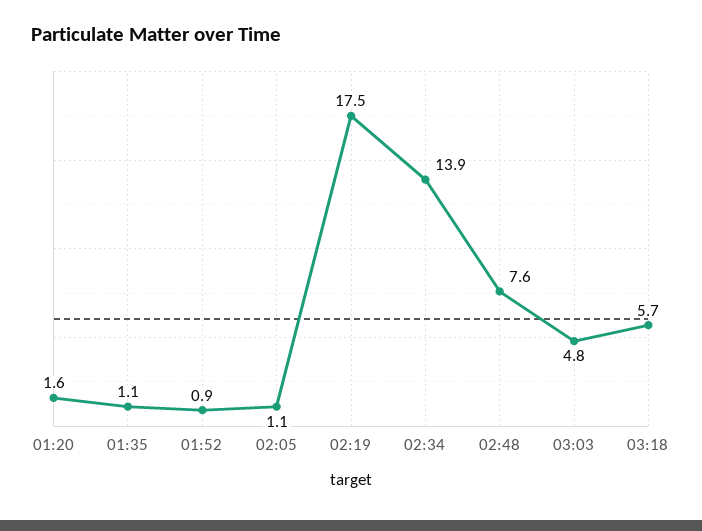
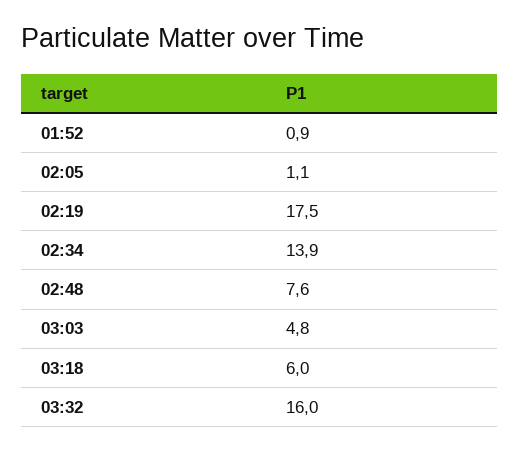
01:20: 1.6 -> none
01:35: 1.1 -> none
03:18: 5.7 -> 6
03:32: none -> 16

